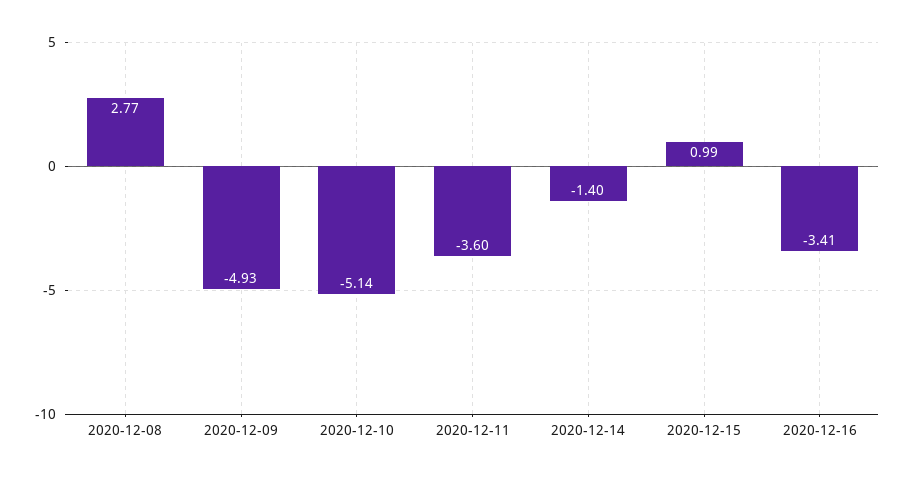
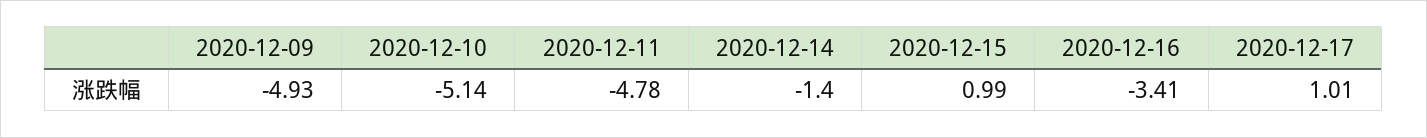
2020-12-08: 2.77 -> none
2020-12-11: -3.6 -> -4.78
2020-12-17: none -> 1.01

